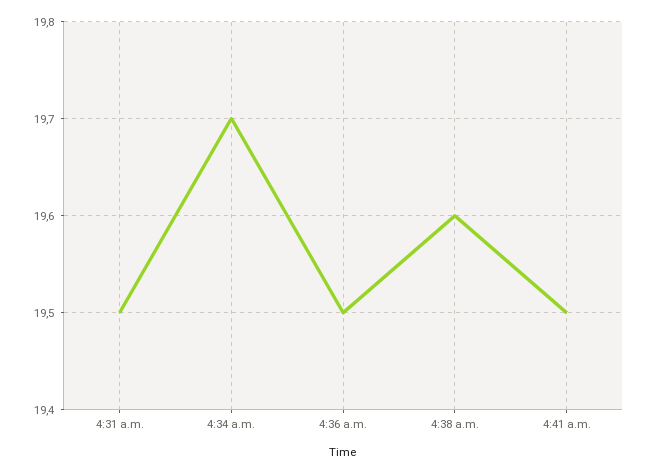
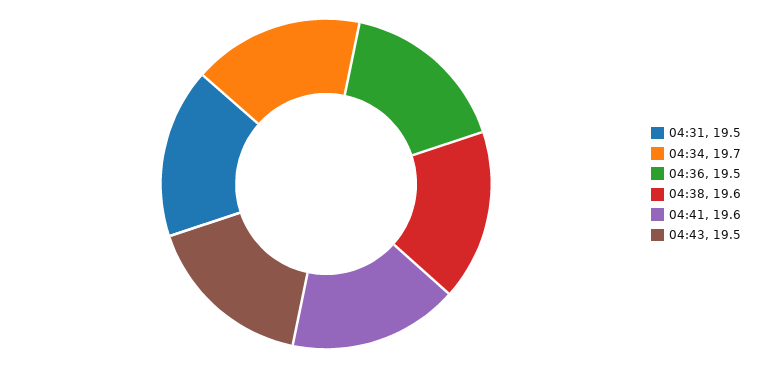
4:41 a.m.: 19.5 -> 19.6
04:43: none -> 19.5

